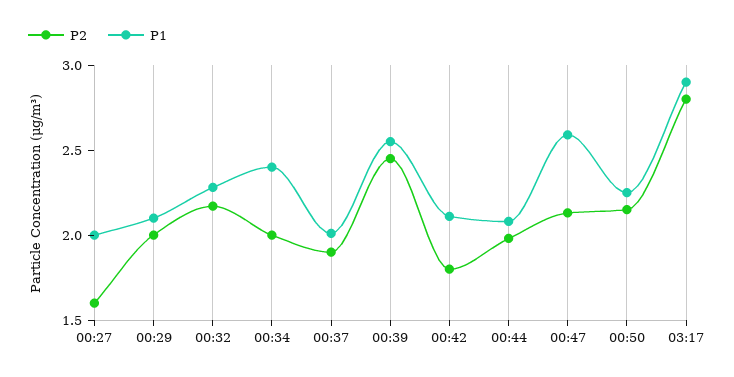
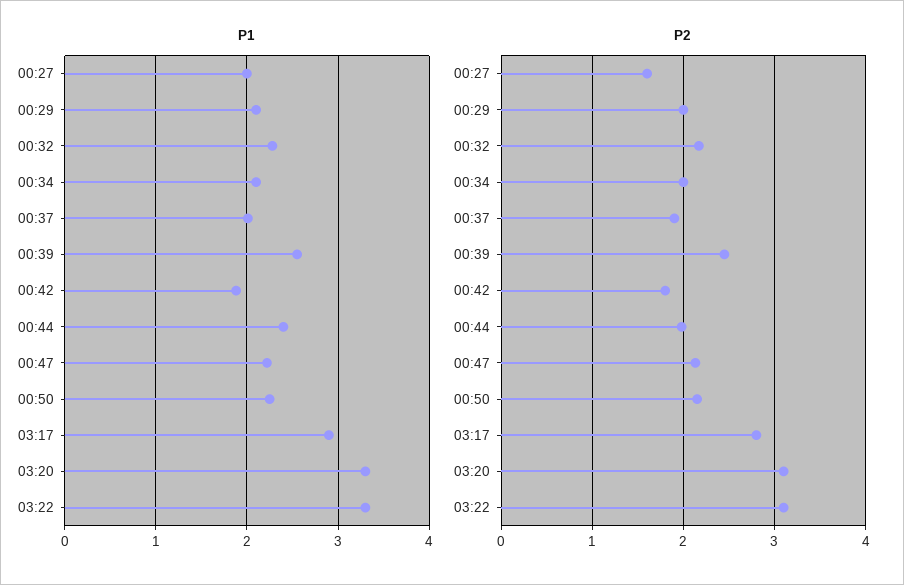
P1, 00:34: 2.4 -> 2.1
P1, 00:42: 2.1 -> 1.9
P1, 00:44: 2.1 -> 2.4
P1, 00:47: 2.6 -> 2.2
P1, 03:20: none -> 3.3
P1, 03:22: none -> 3.3
P2, 03:20: none -> 3.1
P2, 03:22: none -> 3.1

